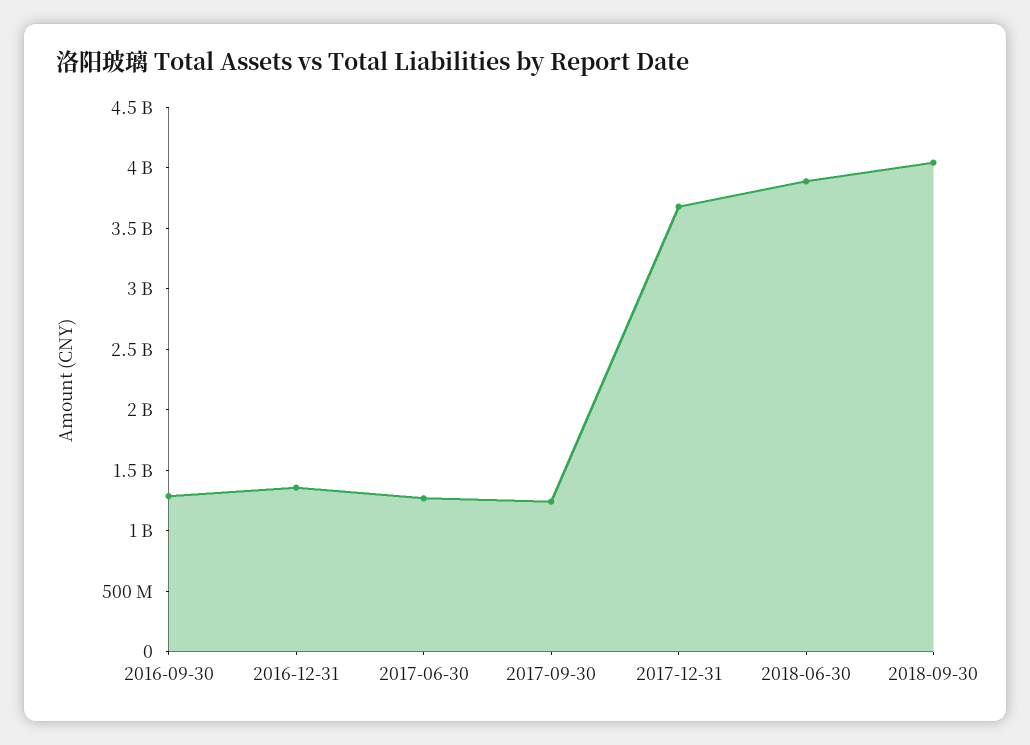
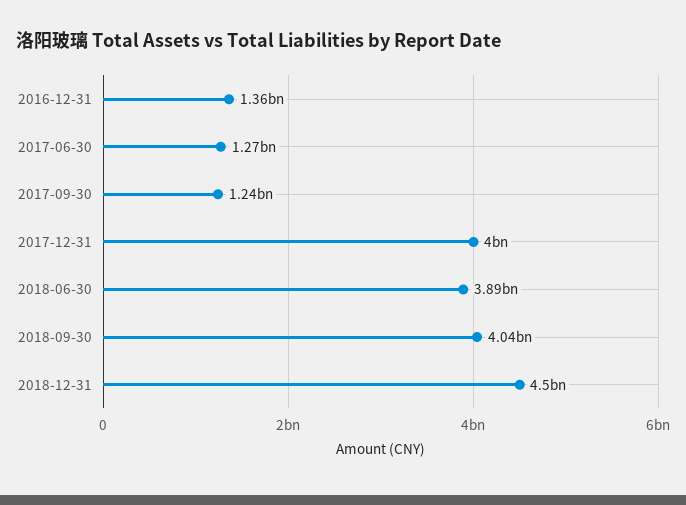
2016-09-30: 1300000000 -> none
2017-12-31: 3700000000 -> 4000000000
2018-12-31: none -> 4500000000

